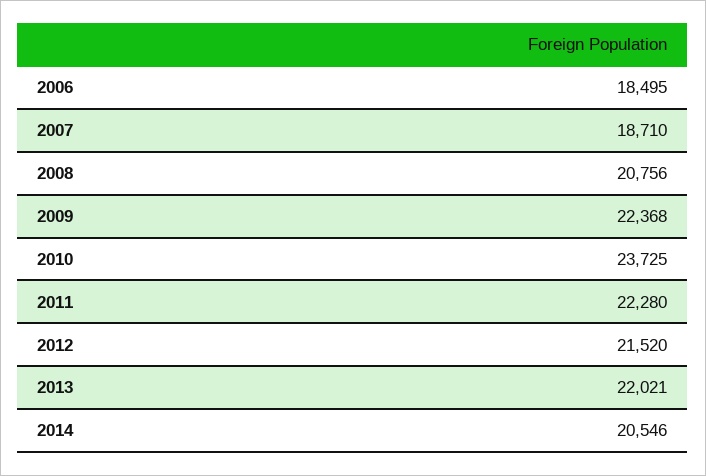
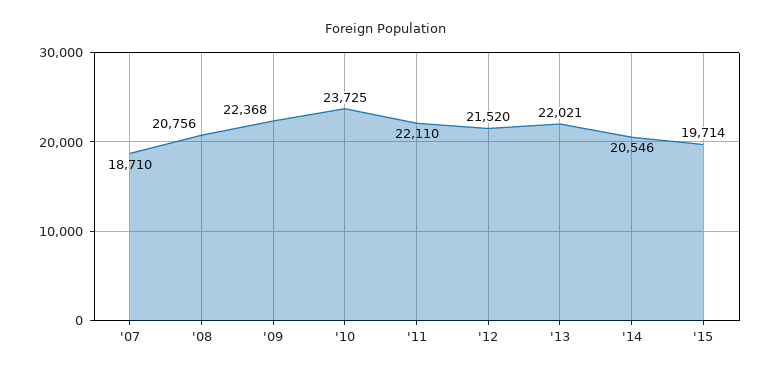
2006: 18495 -> none
2011: 22280 -> 22110
'15: none -> 19714

